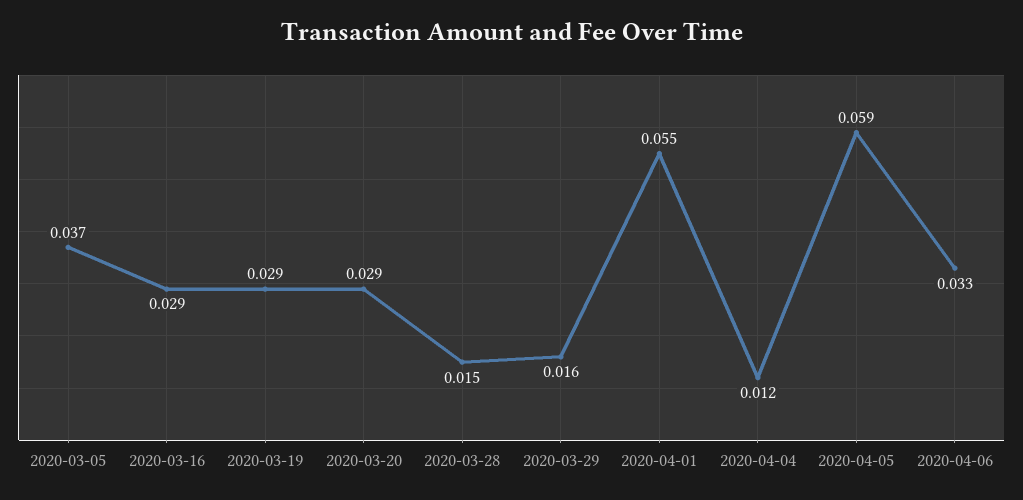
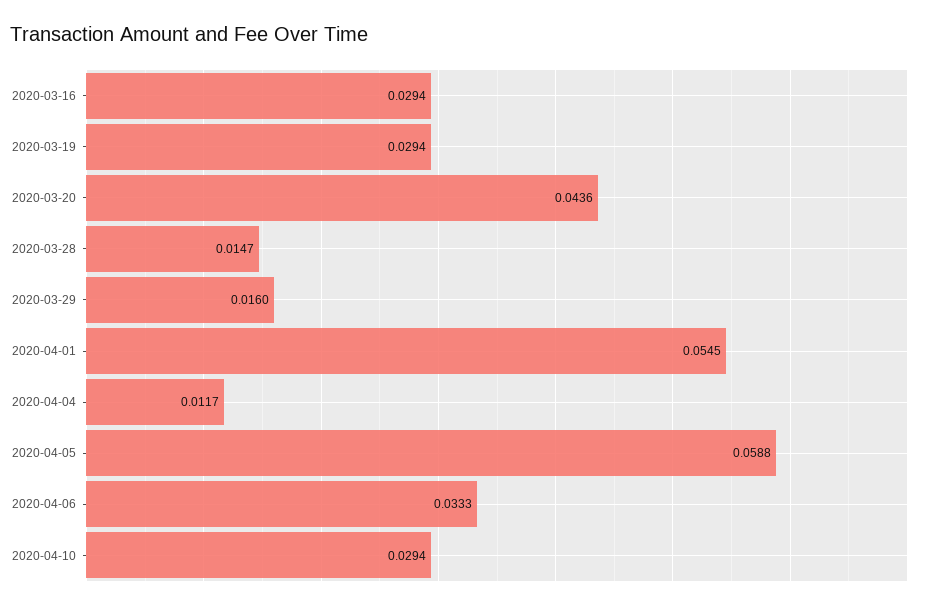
2020-03-05: 0.037 -> none
2020-03-20: 0.029 -> 0.0436
2020-04-10: none -> 0.0294

